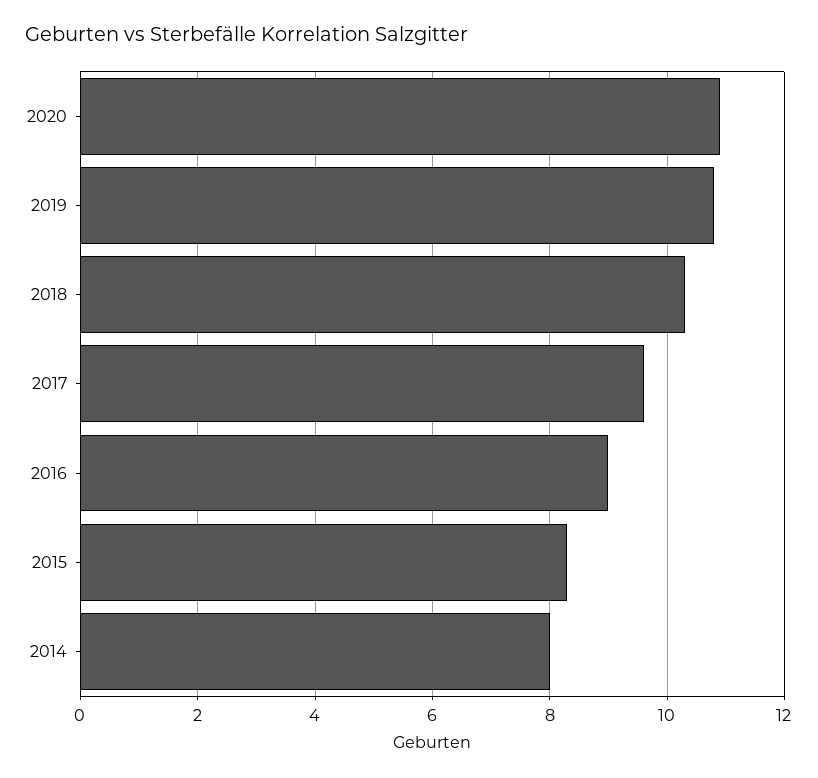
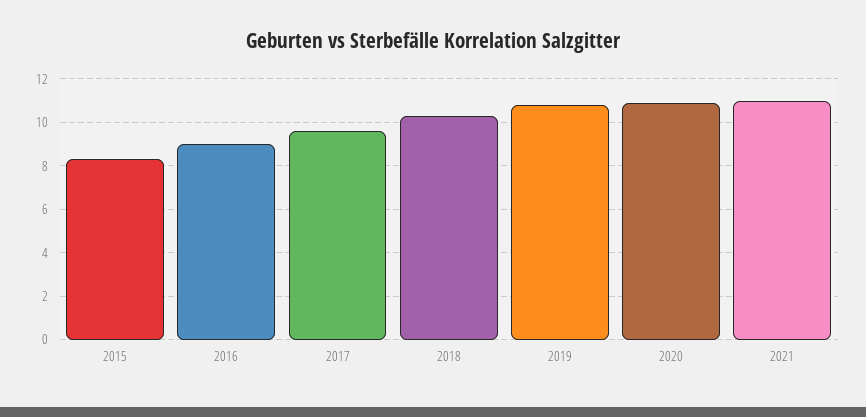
2014: 8 -> none
2021: none -> 11

